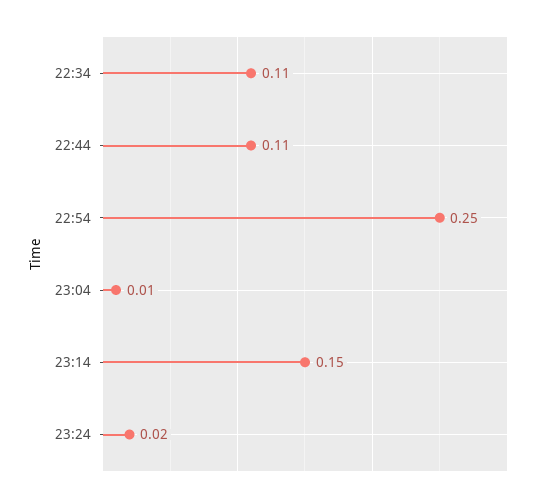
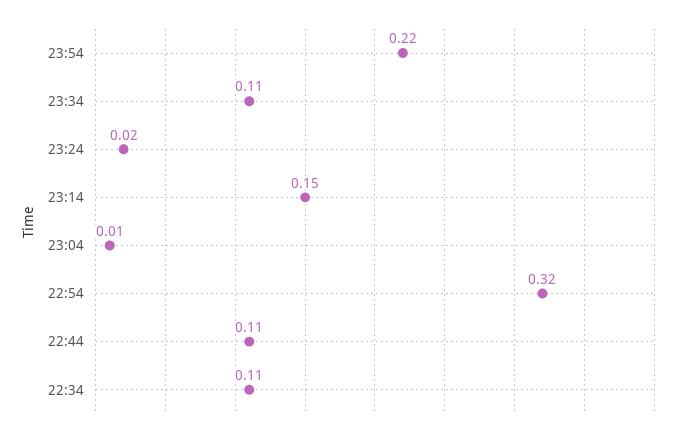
22:54: 0.25 -> 0.32
23:54: none -> 0.22
23:34: none -> 0.11

